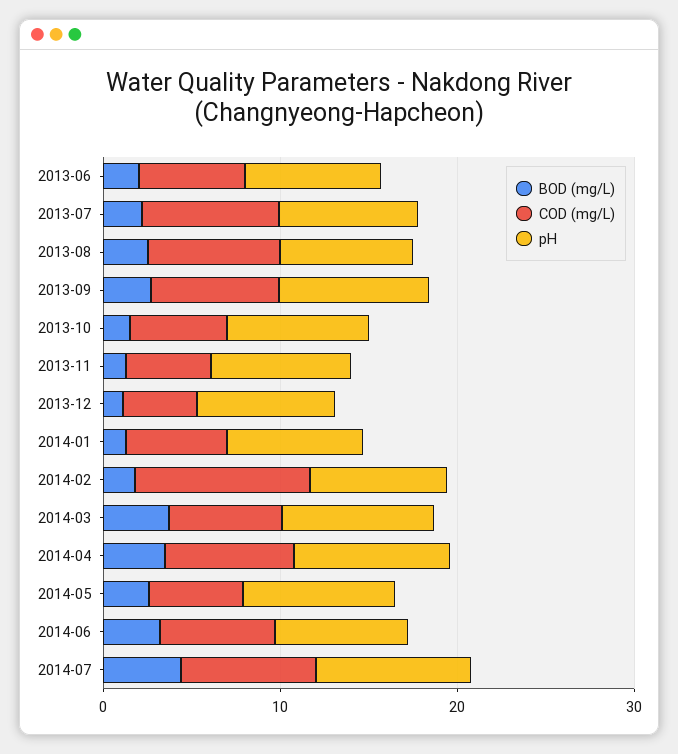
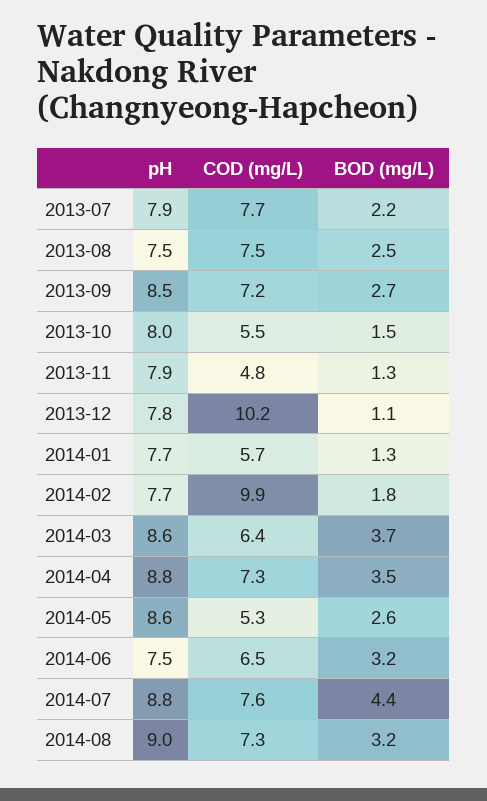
BOD (mg/L), 2013-06: 2 -> none
COD (mg/L), 2013-06: 6 -> none
pH, 2013-06: 8 -> none
COD (mg/L), 2013-12: 4 -> 10.2
pH, 2014-08: none -> 9
COD (mg/L), 2014-08: none -> 7.3
BOD (mg/L), 2014-08: none -> 3.2

